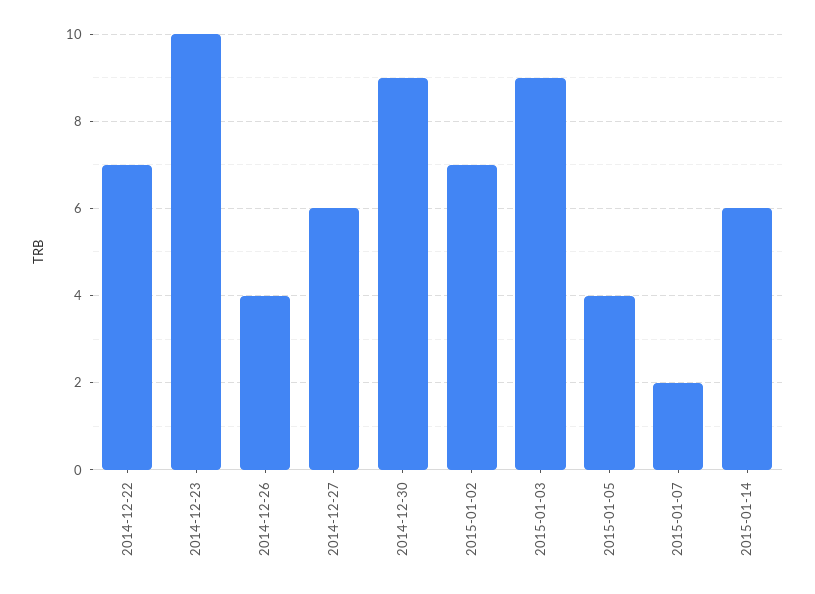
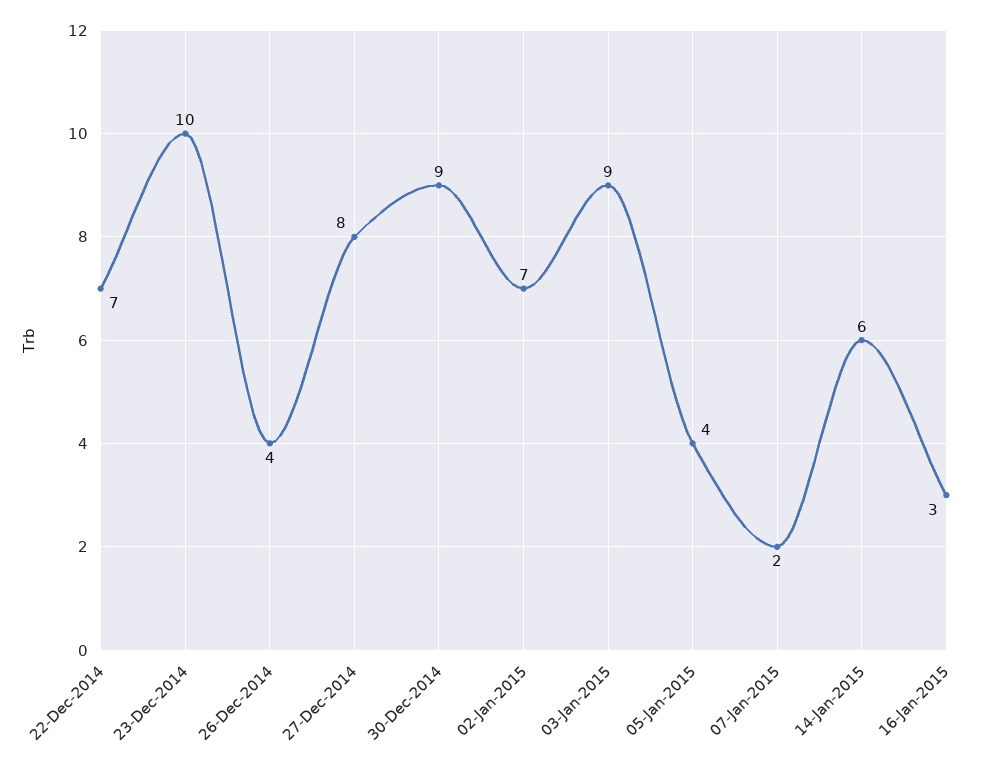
2014-12-27: 6 -> 8
16-Jan-2015: none -> 3

